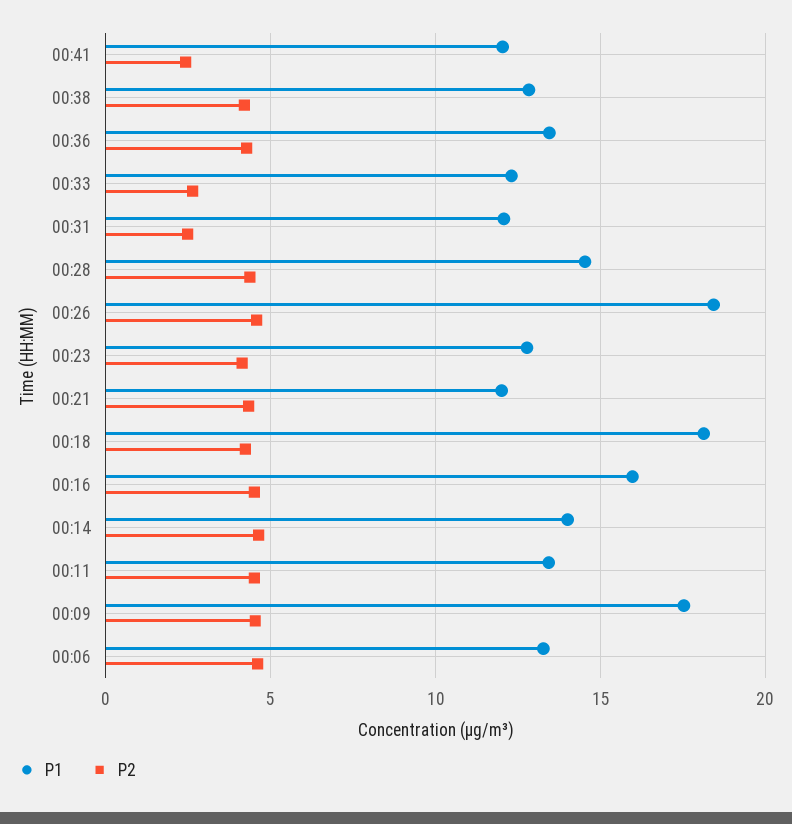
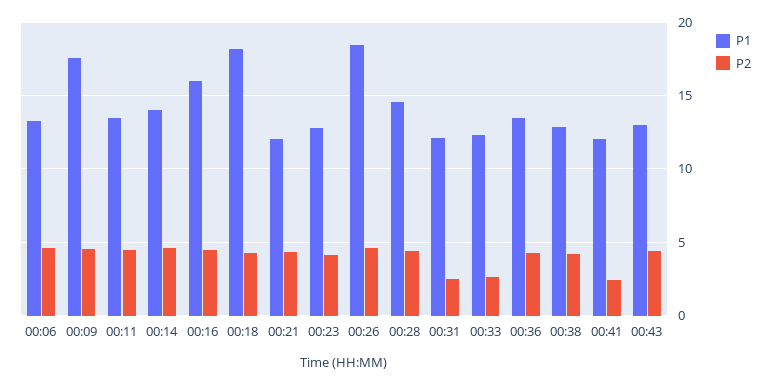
P1, 00:43: none -> 13
P2, 00:43: none -> 4.5

